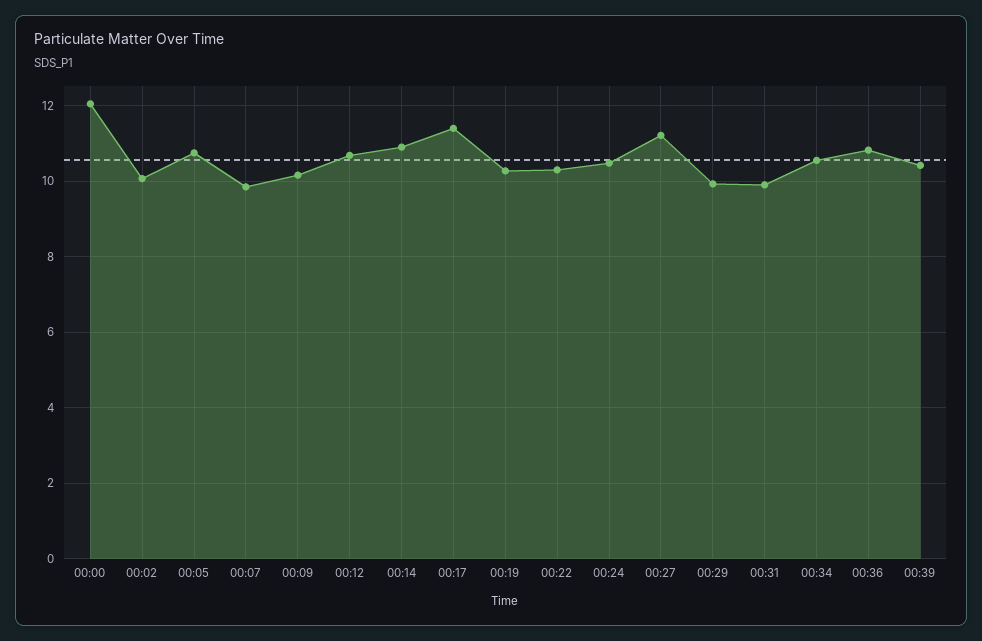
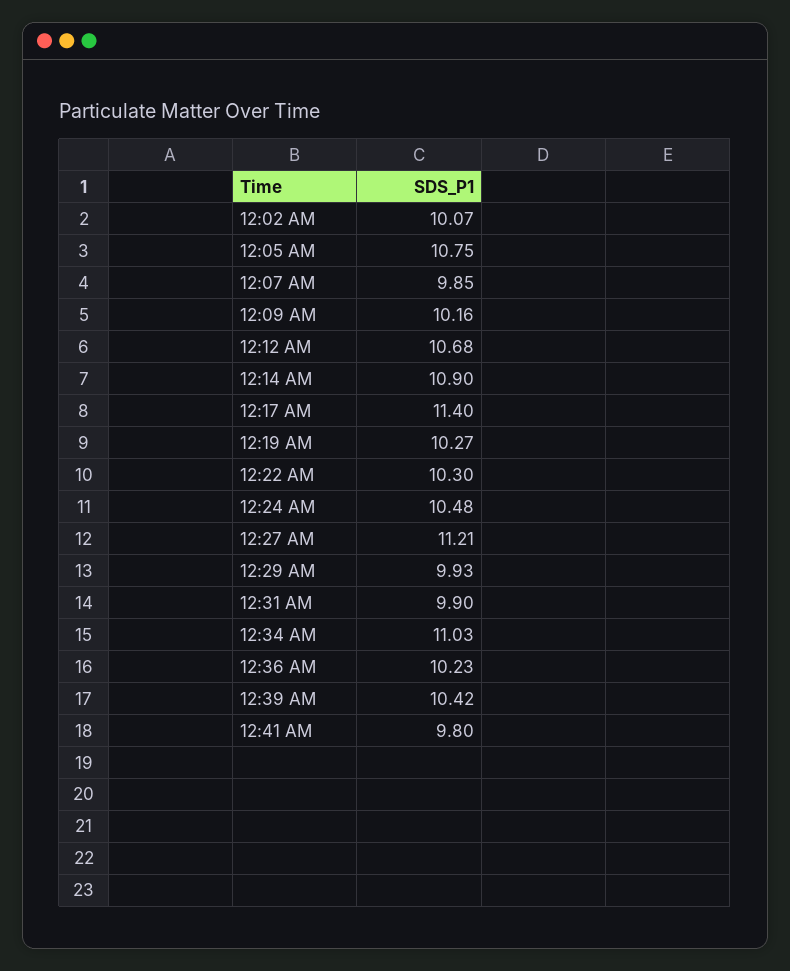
00:00: 12 -> none
00:34: 10.6 -> 11.03
00:36: 10.8 -> 10.23
12:41 AM: none -> 9.8

